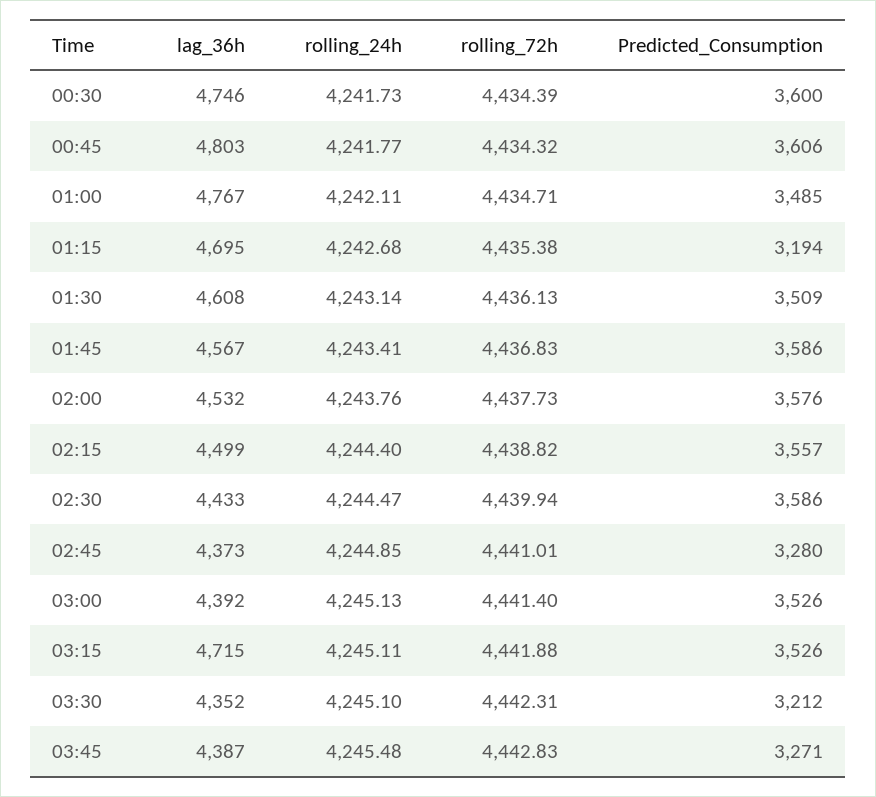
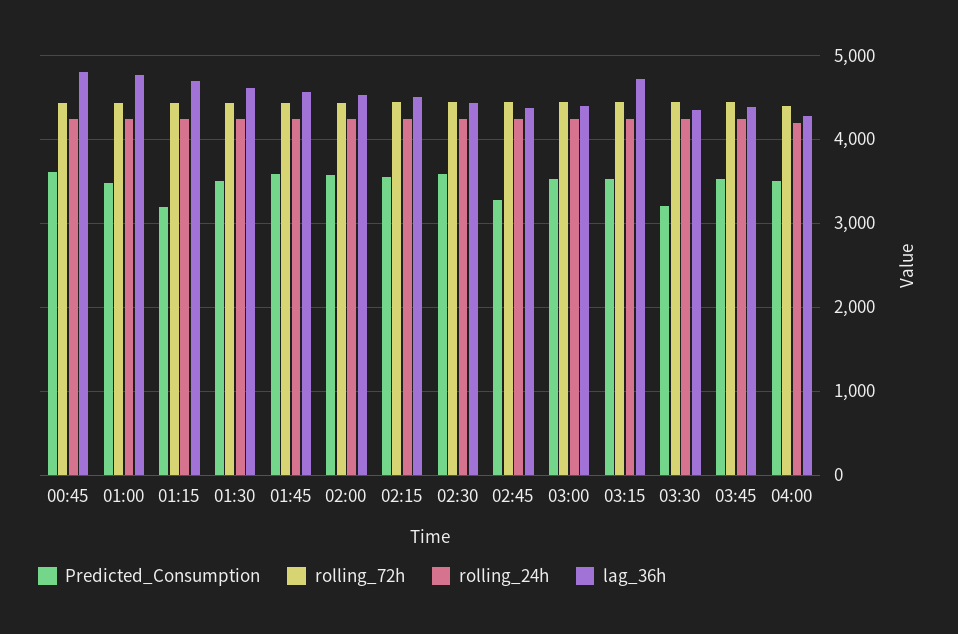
lag_36h, 00:30: 4746 -> none
rolling_24h, 00:30: 4241.73 -> none
rolling_72h, 00:30: 4434.39 -> none
Predicted_Consumption, 00:30: 3600 -> none
Predicted_Consumption, 03:45: 3271 -> 3500
Predicted_Consumption, 04:00: none -> 3500
rolling_72h, 04:00: none -> 4400
rolling_24h, 04:00: none -> 4200
lag_36h, 04:00: none -> 4300

